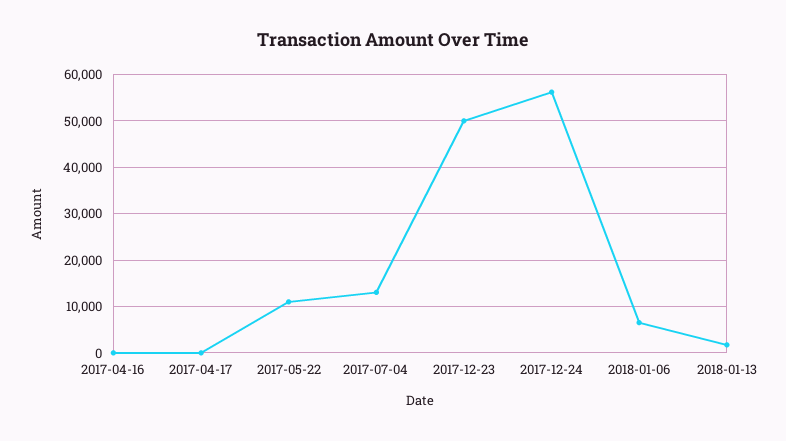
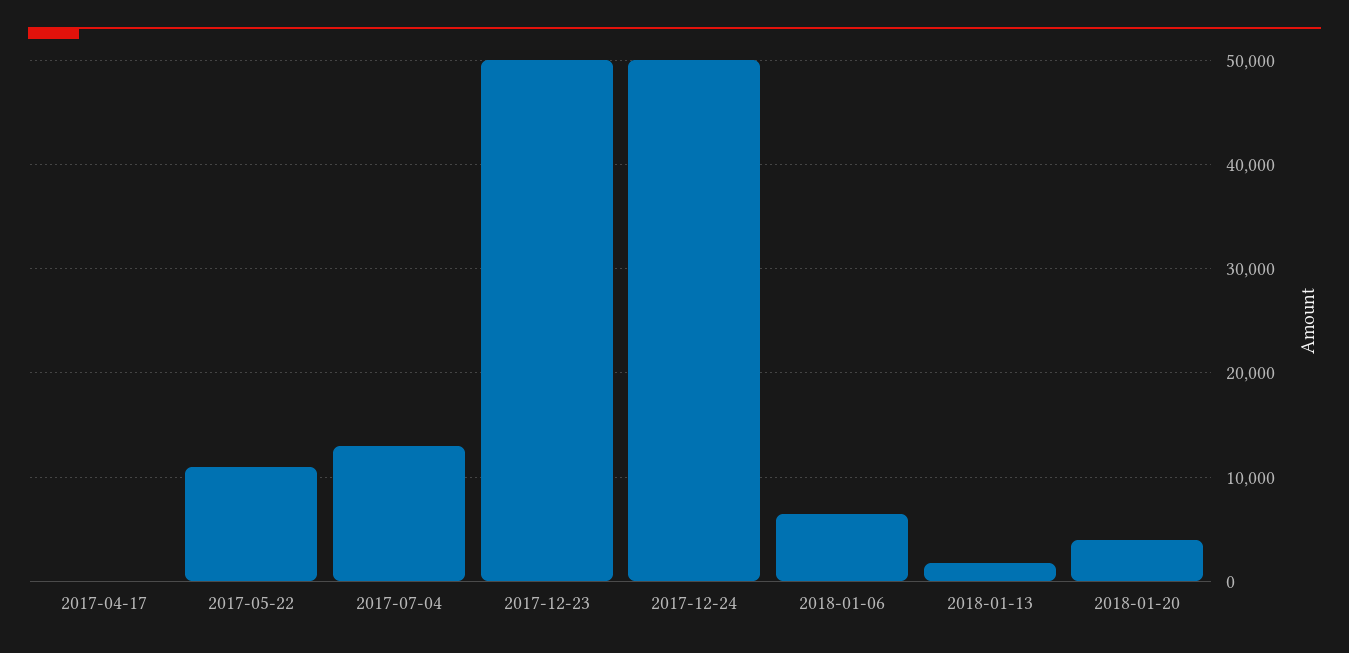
2017-04-16: 0 -> none
2017-12-24: 56000 -> 50000
2018-01-20: none -> 4000

